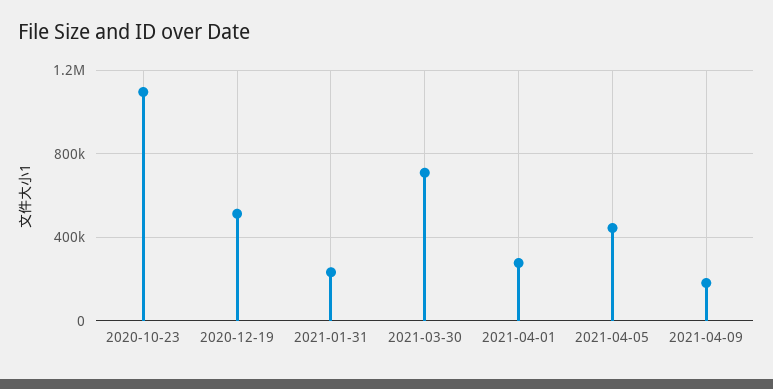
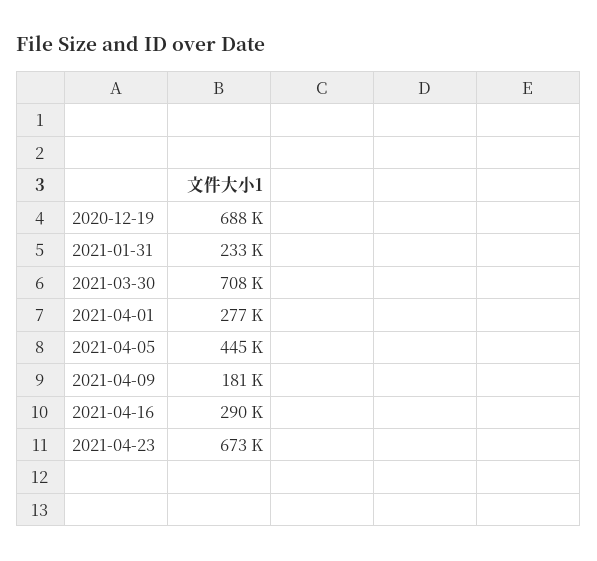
2020-10-23: 1100000 -> none
2020-12-19: 500000 -> 688000
2021-04-16: none -> 290000
2021-04-23: none -> 673000

